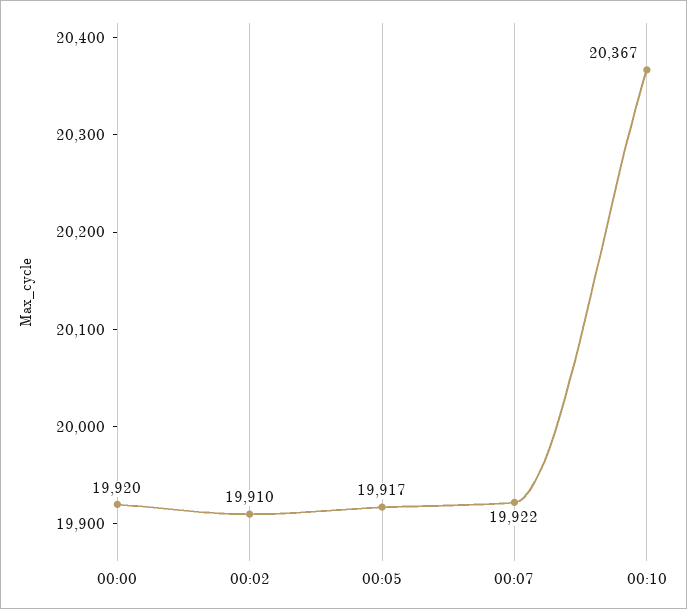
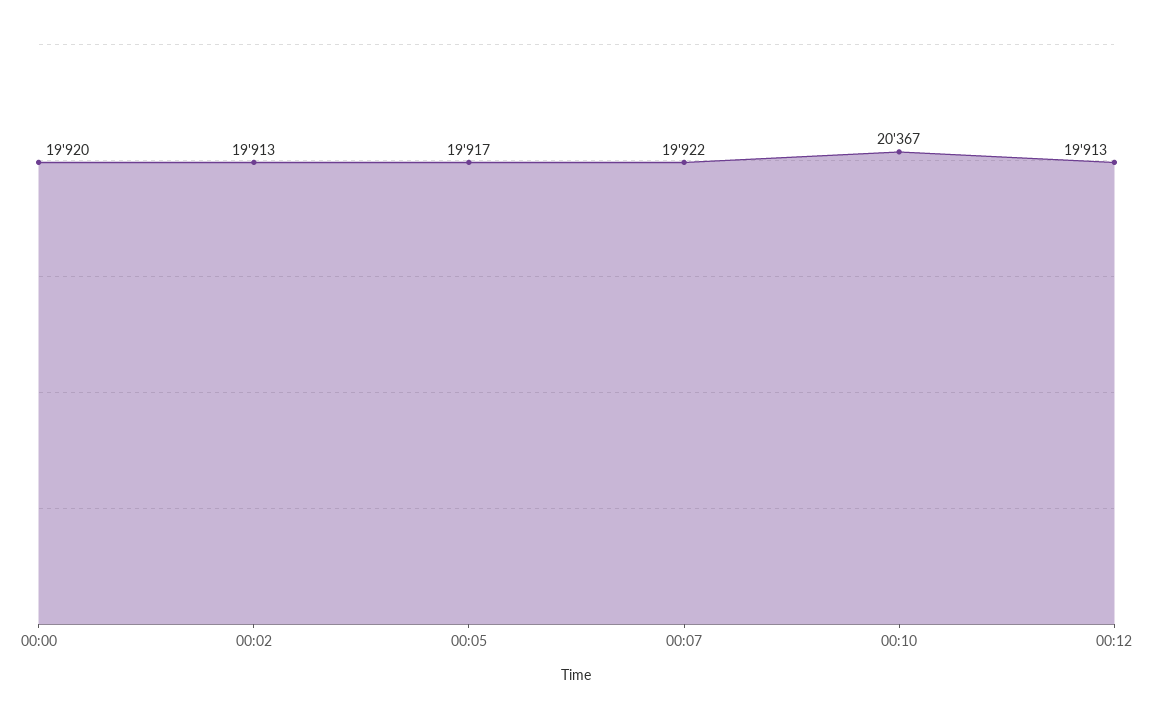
00:02: 19910 -> 19913
00:12: none -> 19913

